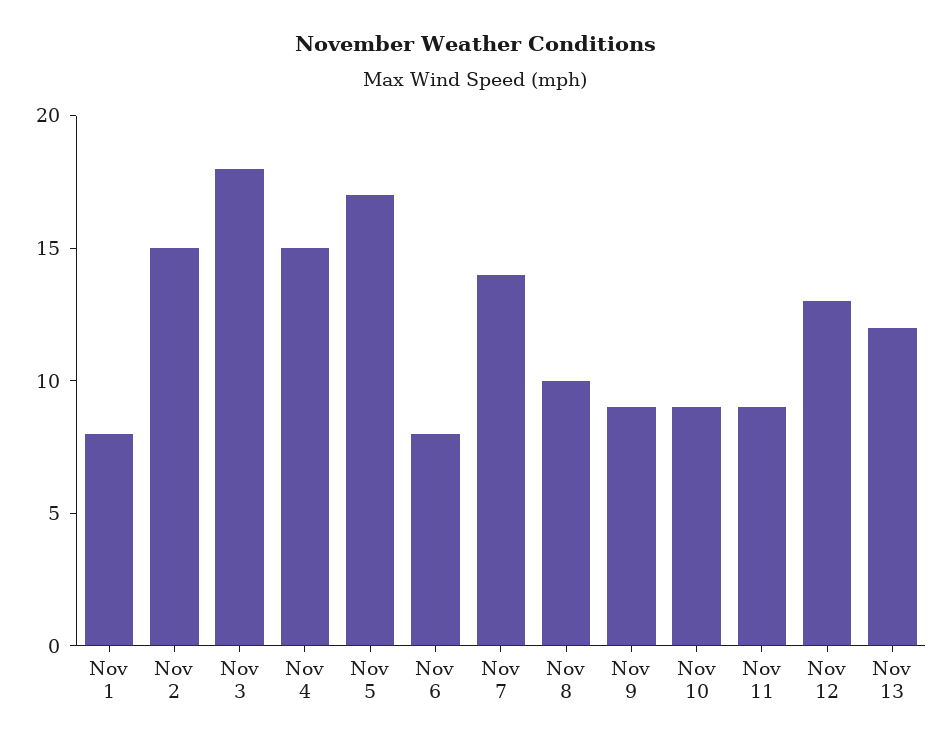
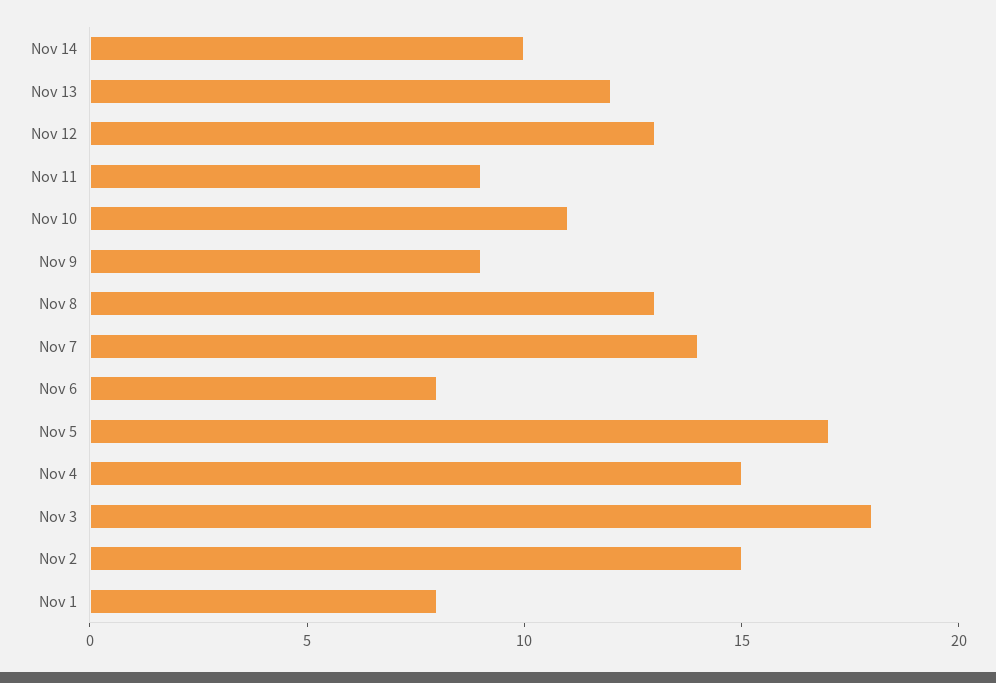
Nov 8: 10 -> 13
Nov 10: 9 -> 11
Nov 14: none -> 10

